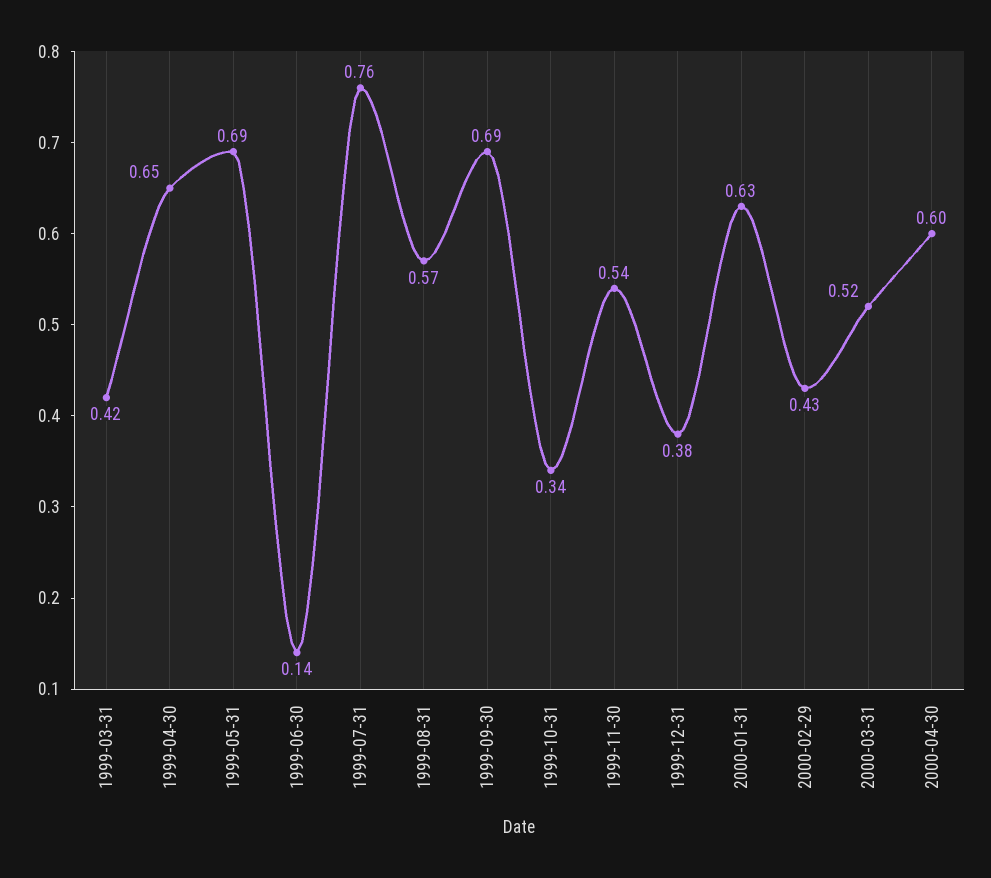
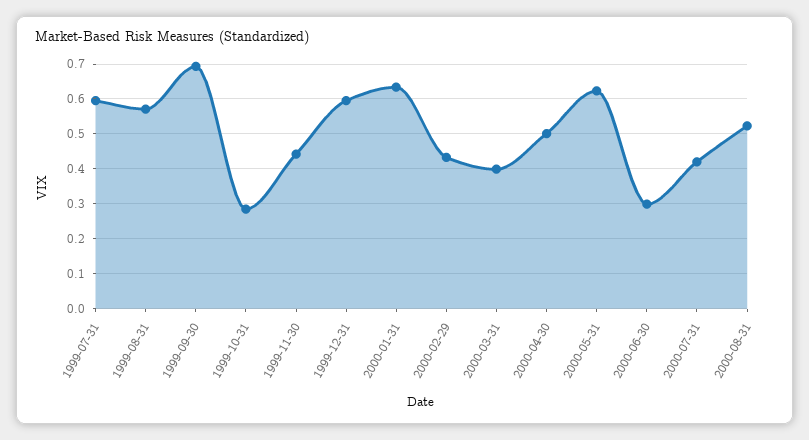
1999-03-31: 0.42 -> none
1999-04-30: 0.65 -> none
1999-05-31: 0.69 -> none
1999-06-30: 0.14 -> none
1999-07-31: 0.76 -> 0.6
1999-10-31: 0.34 -> 0.28
1999-11-30: 0.54 -> 0.44
1999-12-31: 0.38 -> 0.6
2000-03-31: 0.52 -> 0.4
2000-04-30: 0.6 -> 0.5
2000-05-31: none -> 0.62
2000-06-30: none -> 0.3
2000-07-31: none -> 0.42
2000-08-31: none -> 0.52

